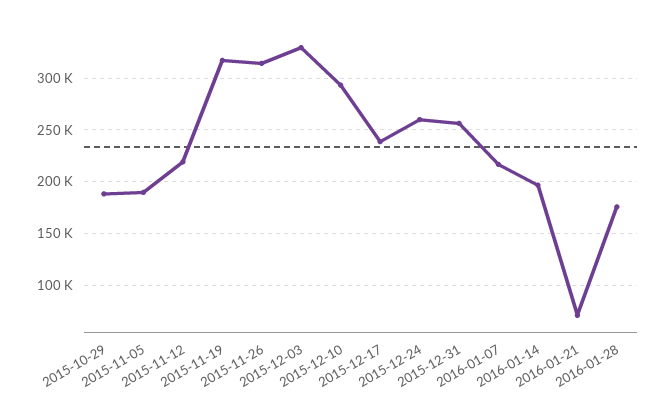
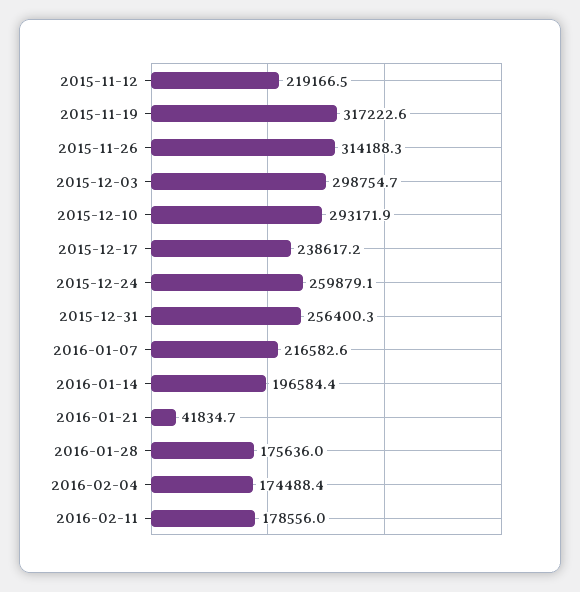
2015-10-29: 190000 -> none
2015-11-05: 190000 -> none
2015-12-03: 330000 -> 298754.7
2016-01-21: 70000 -> 41834.7
2016-02-04: none -> 174488.4
2016-02-11: none -> 178556

